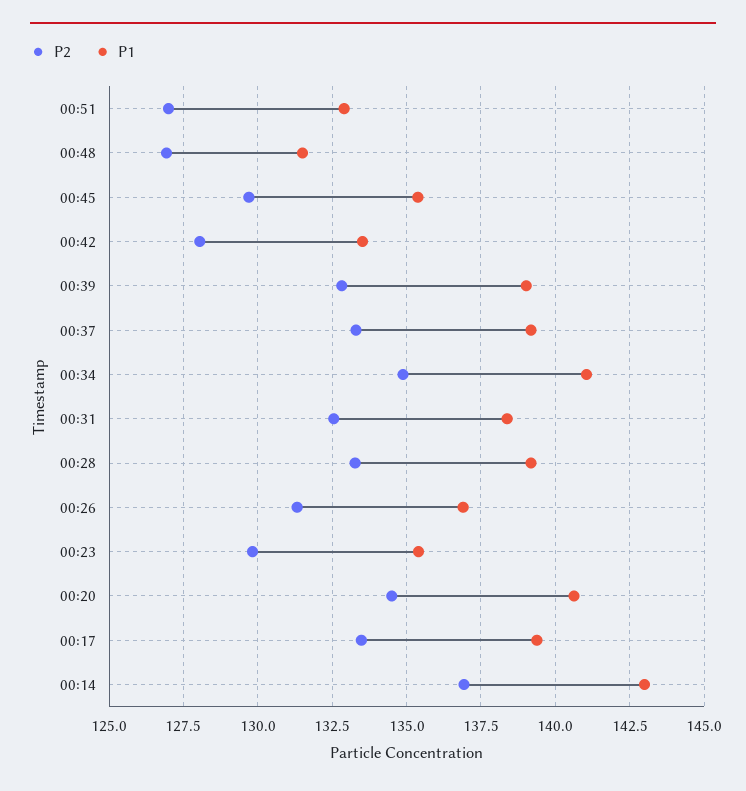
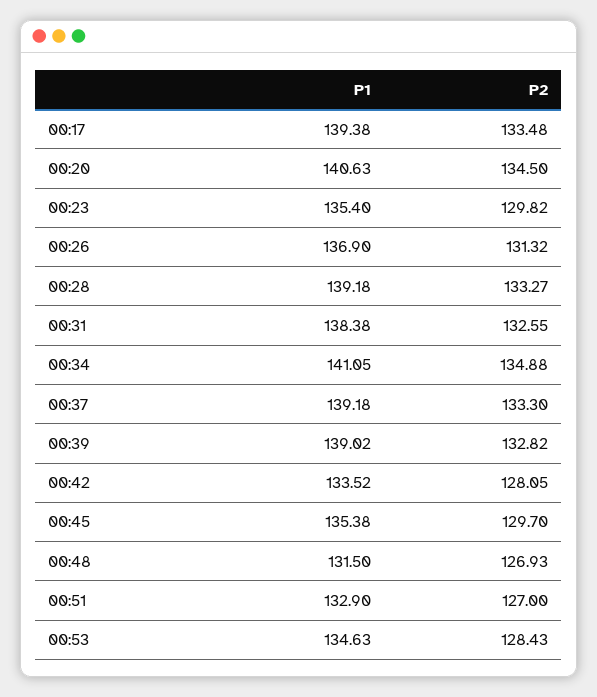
P2, 00:14: 137 -> none
P1, 00:14: 143 -> none
P1, 00:53: none -> 134.63
P2, 00:53: none -> 128.43

